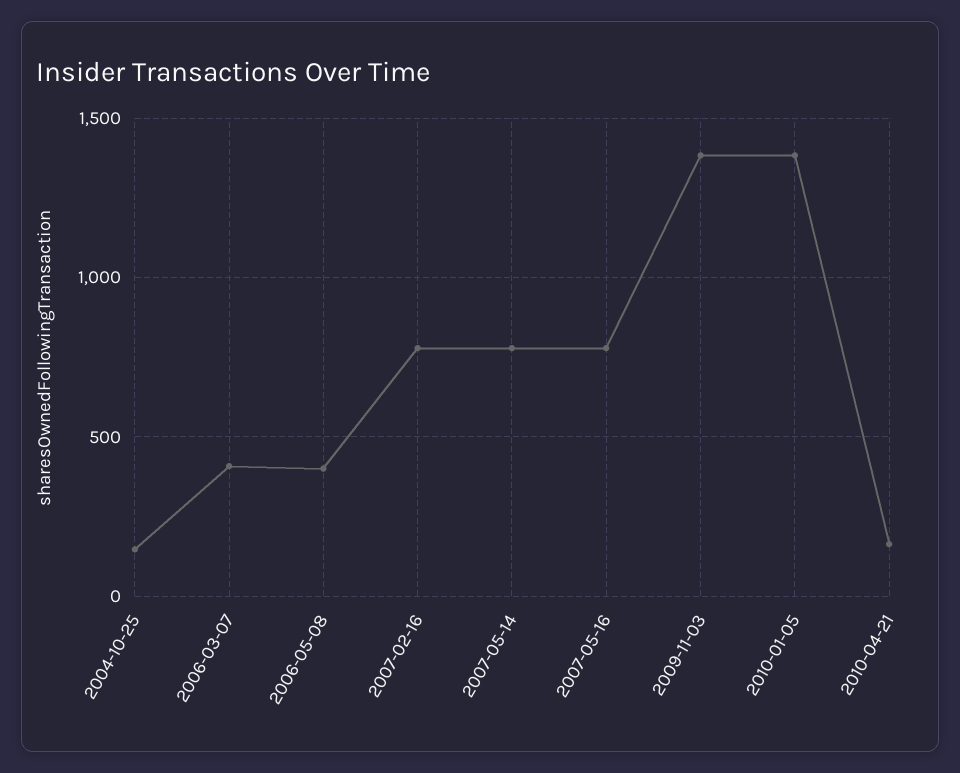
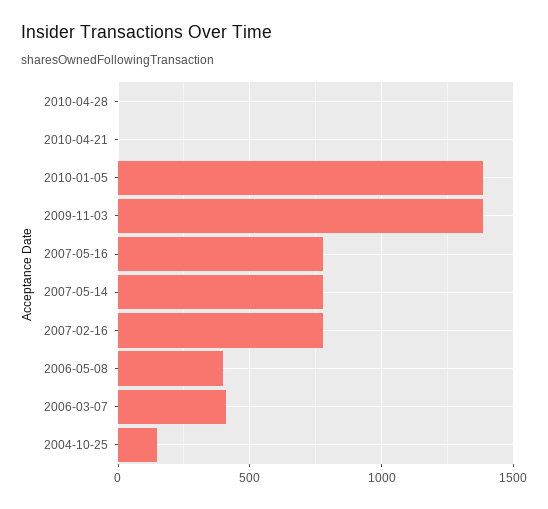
2010-04-21: 150 -> 0
2010-04-28: none -> 0

